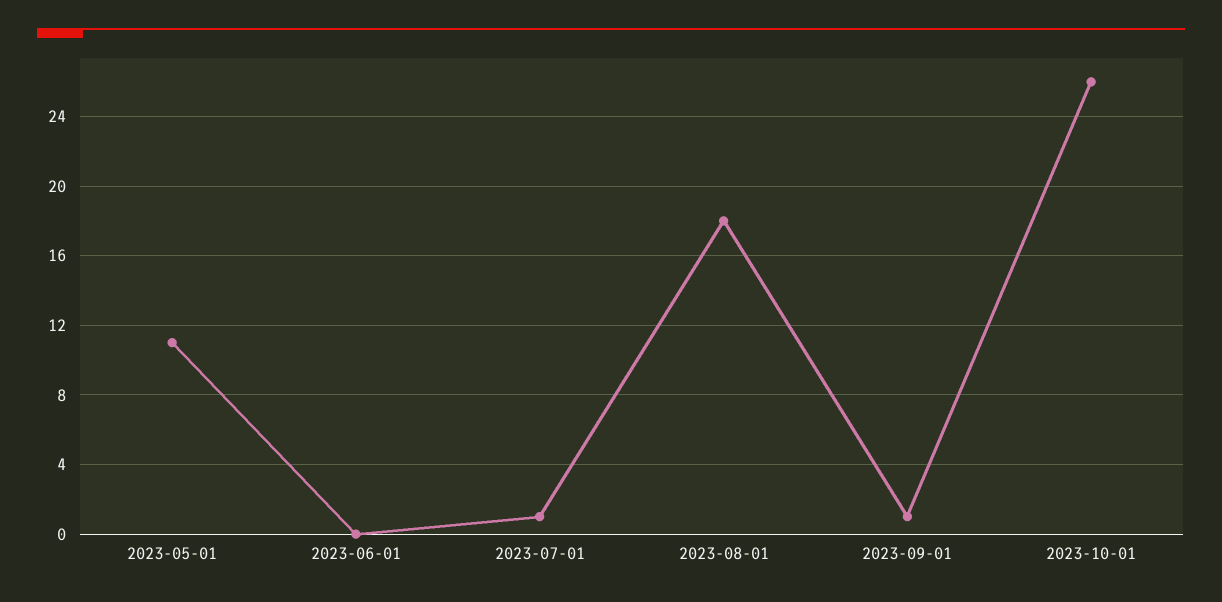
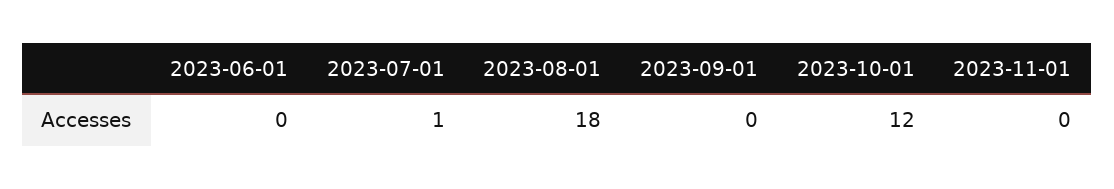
2023-05-01: 11 -> none
2023-09-01: 1 -> 0
2023-10-01: 26 -> 12
2023-11-01: none -> 0

